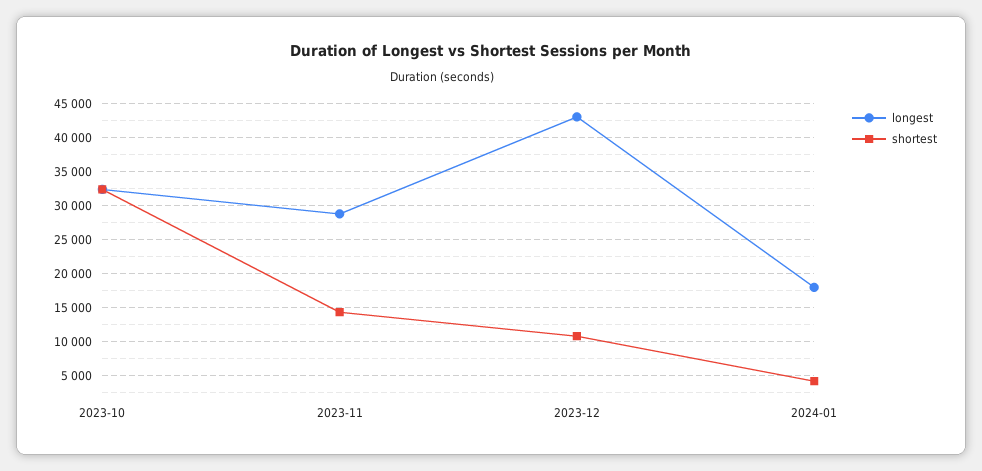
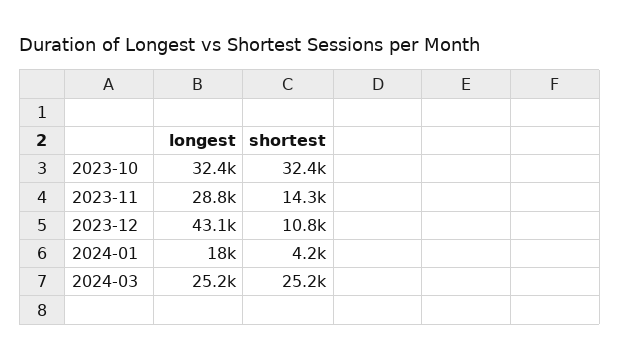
longest, 2024-03: none -> 25200
shortest, 2024-03: none -> 25200

